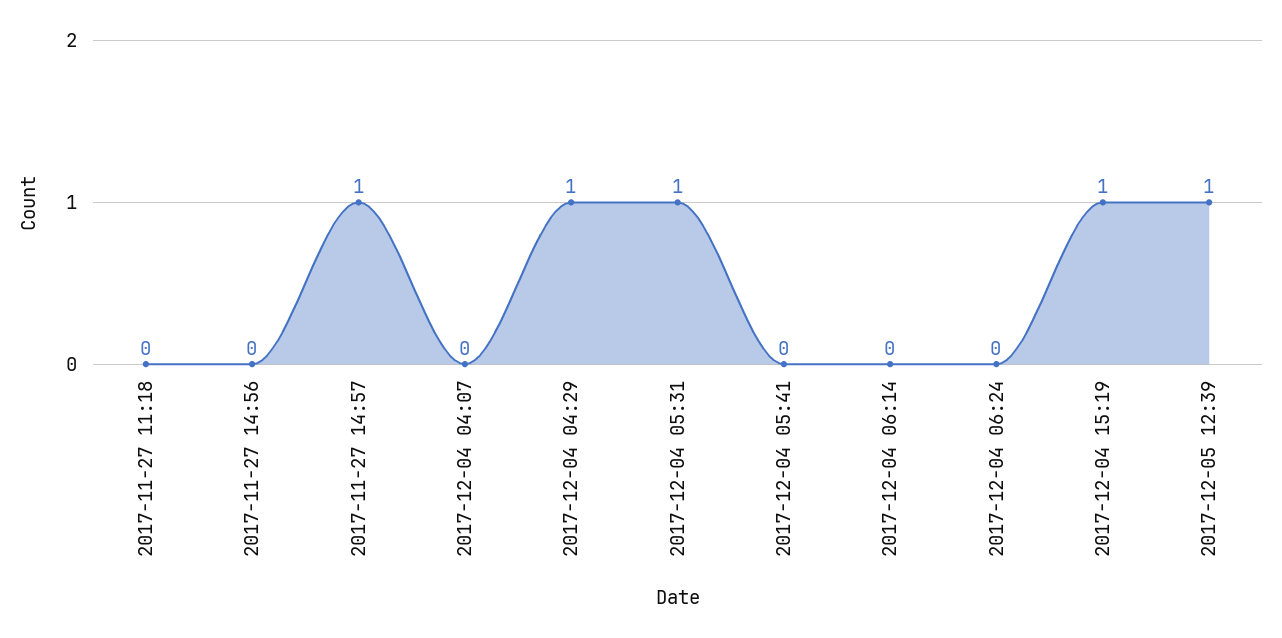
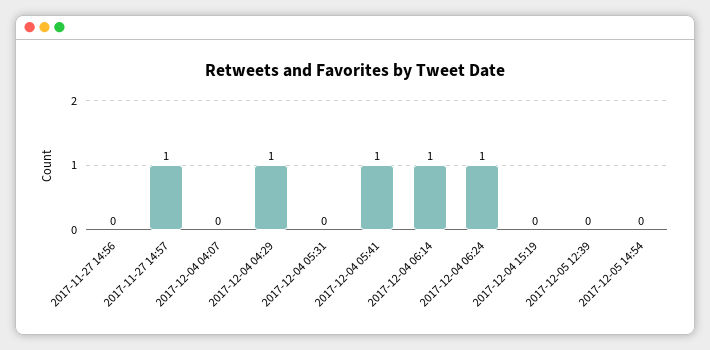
2017-11-27 11:18: 0 -> none
2017-12-04 05:31: 1 -> 0
2017-12-04 05:41: 0 -> 1
2017-12-04 06:14: 0 -> 1
2017-12-04 06:24: 0 -> 1
2017-12-04 15:19: 1 -> 0
2017-12-05 12:39: 1 -> 0
2017-12-05 14:54: none -> 0

